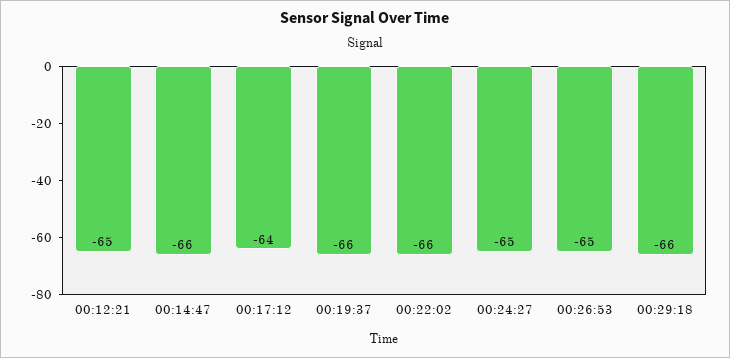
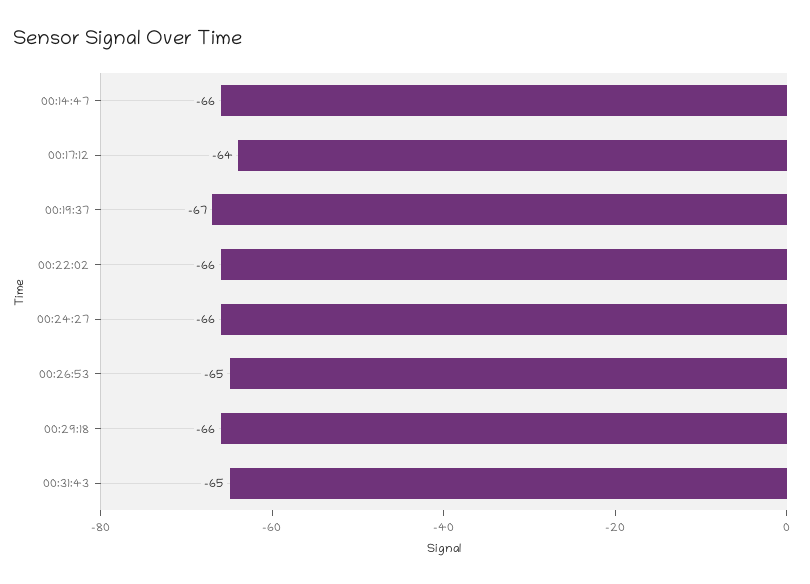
00:12:21: -65 -> none
00:19:37: -66 -> -67
00:24:27: -65 -> -66
00:31:43: none -> -65

